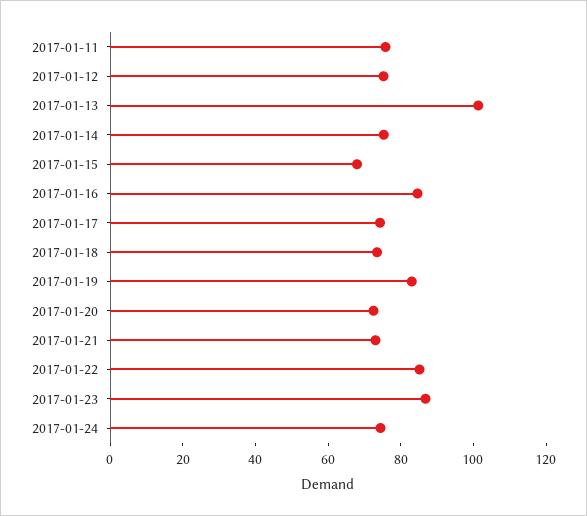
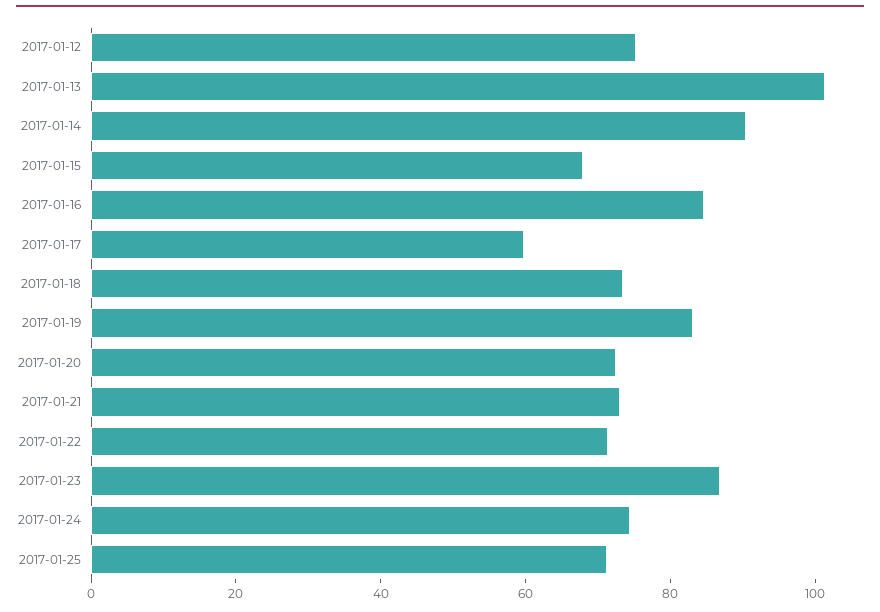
2017-01-11: 75 -> none
2017-01-14: 75 -> 90
2017-01-17: 75 -> 60
2017-01-22: 85 -> 70
2017-01-25: none -> 70

